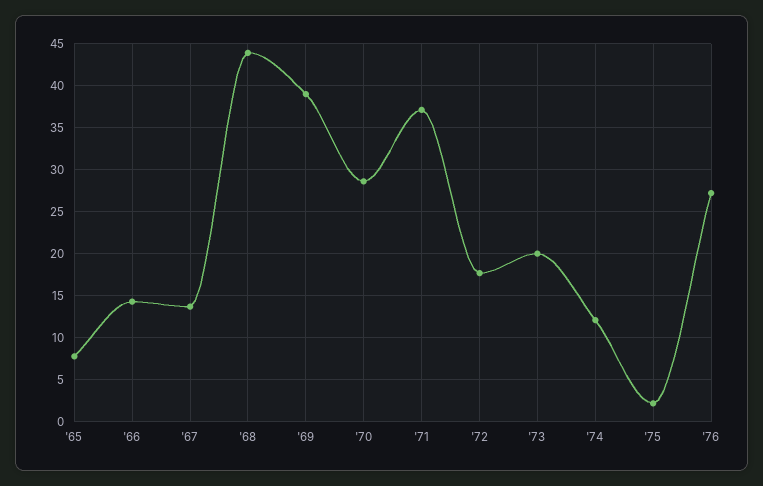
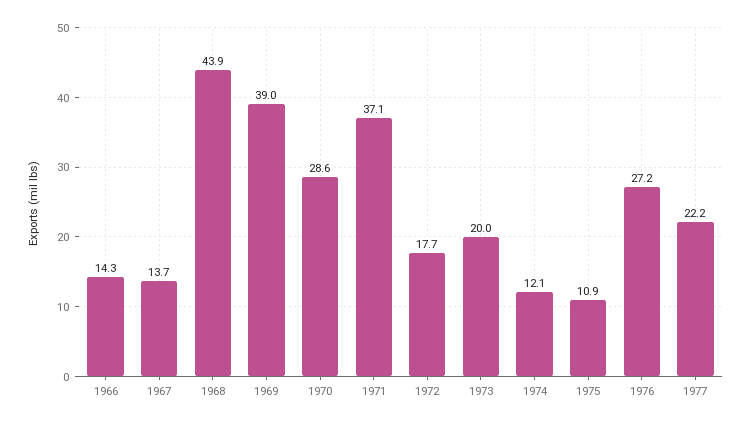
'65: 8 -> none
'75: 2 -> 10.9
1977: none -> 22.2

